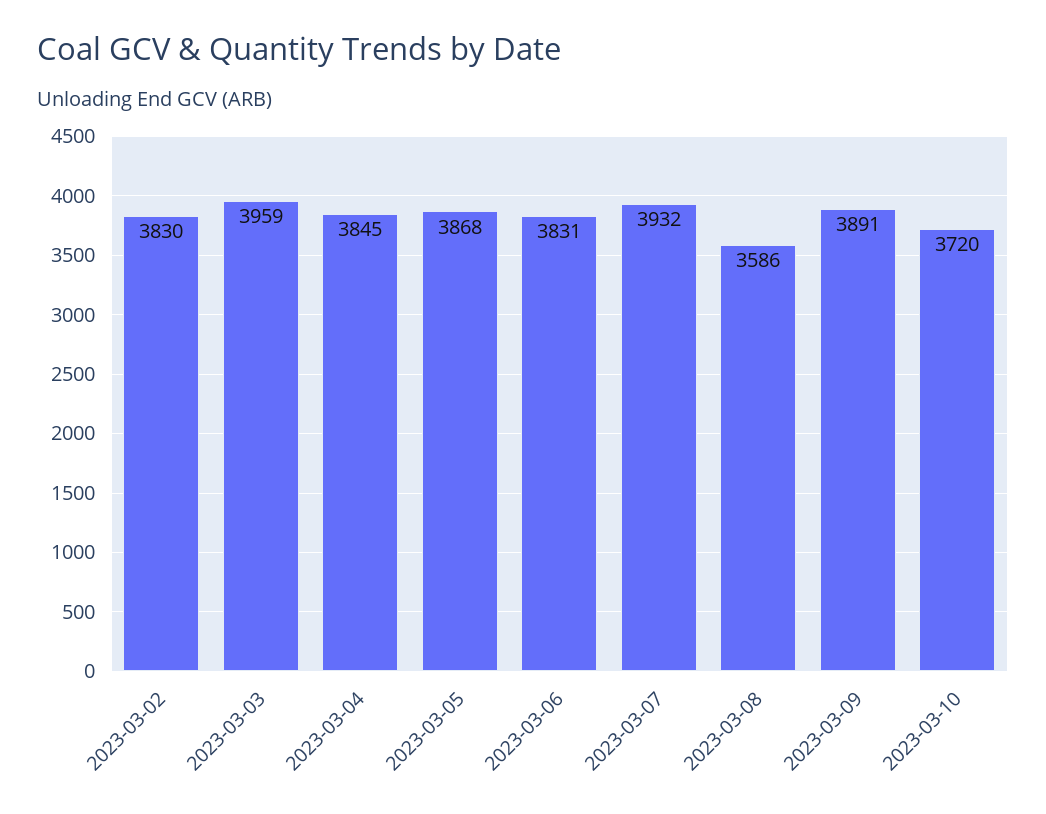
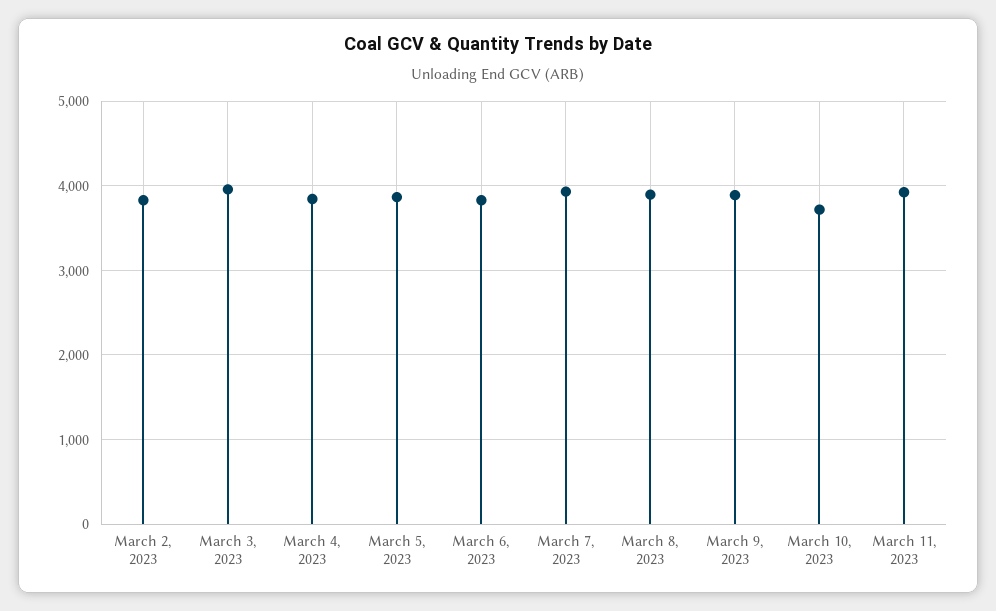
2023-03-08: 3586 -> 3900
March 11, 2023: none -> 3900

